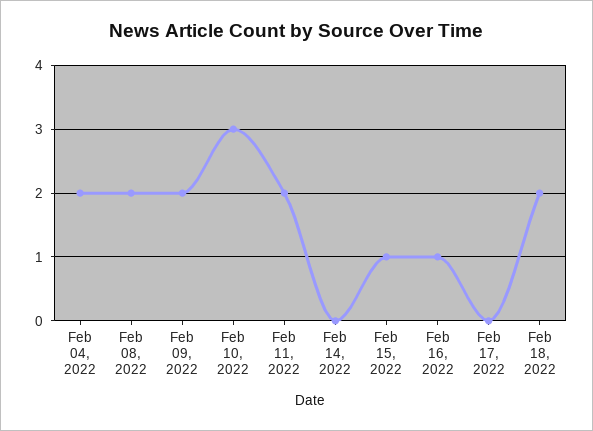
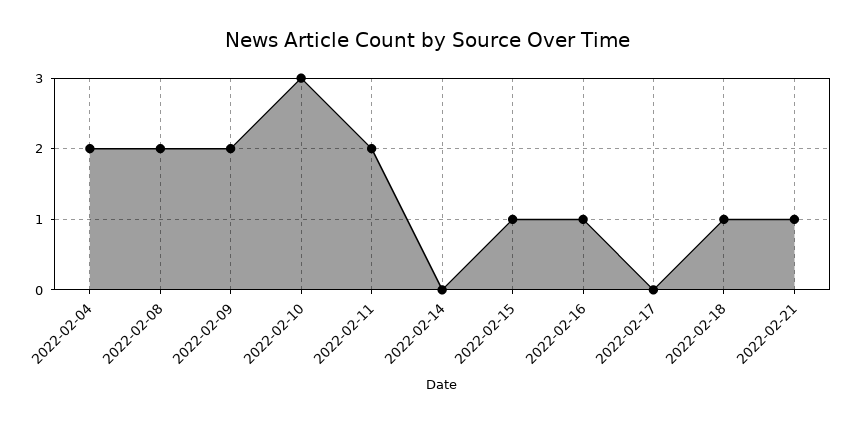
Feb 18, 2022: 2 -> 1
2022-02-21: none -> 1

